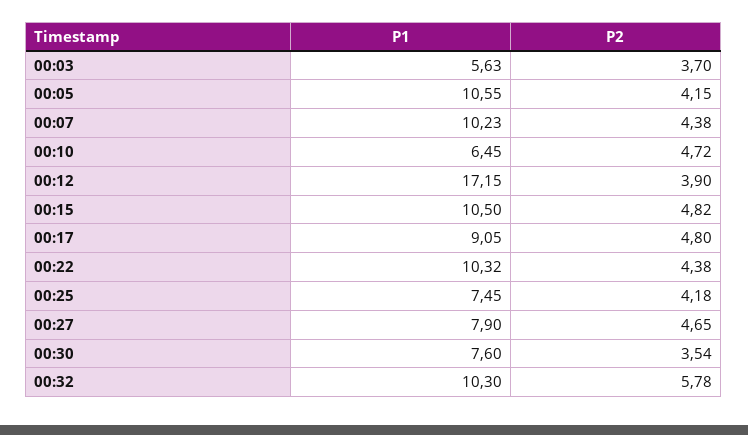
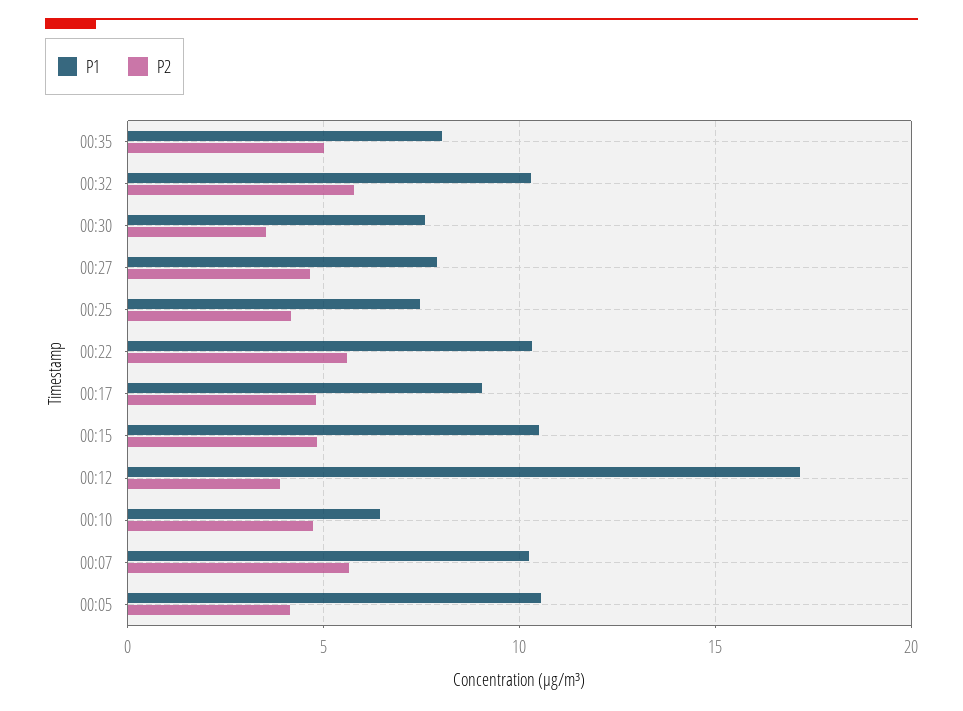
P1, 00:03: 5.63 -> none
P2, 00:03: 3.7 -> none
P2, 00:07: 4.38 -> 5.5
P2, 00:22: 4.38 -> 5.5
P1, 00:35: none -> 8
P2, 00:35: none -> 5

